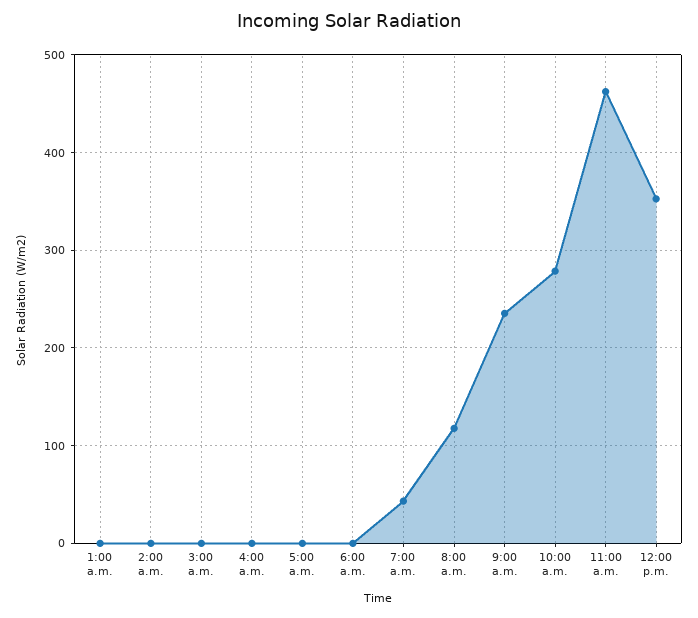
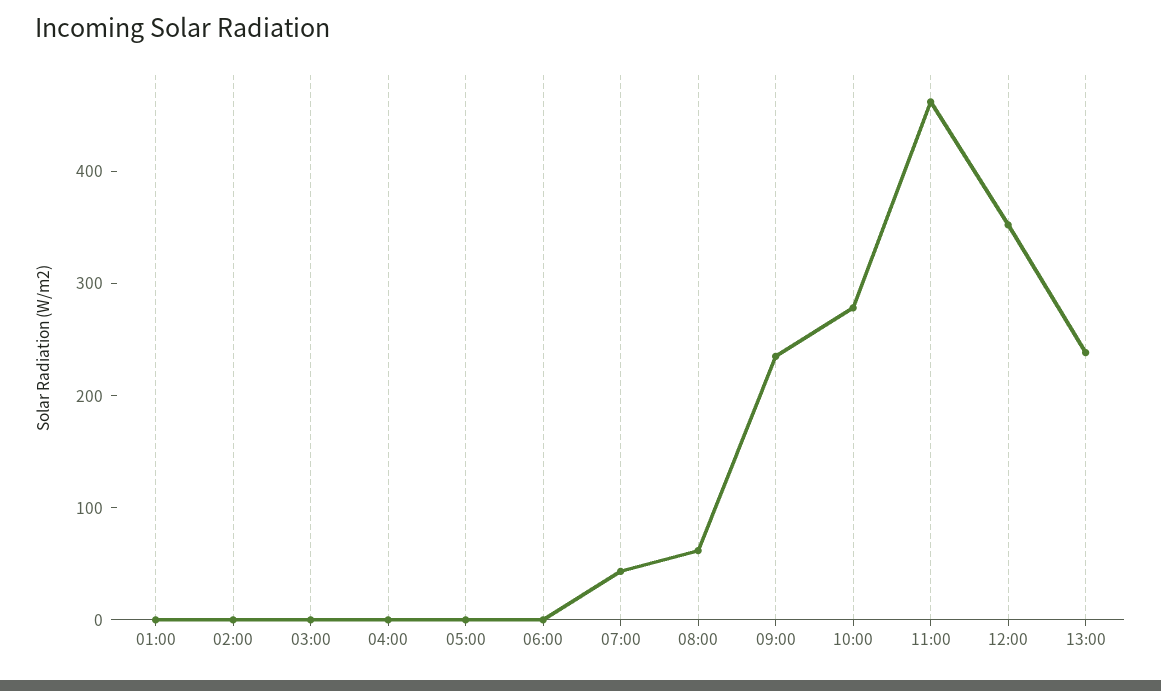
8:00 a.m.: 120 -> 60
13:00: none -> 240

